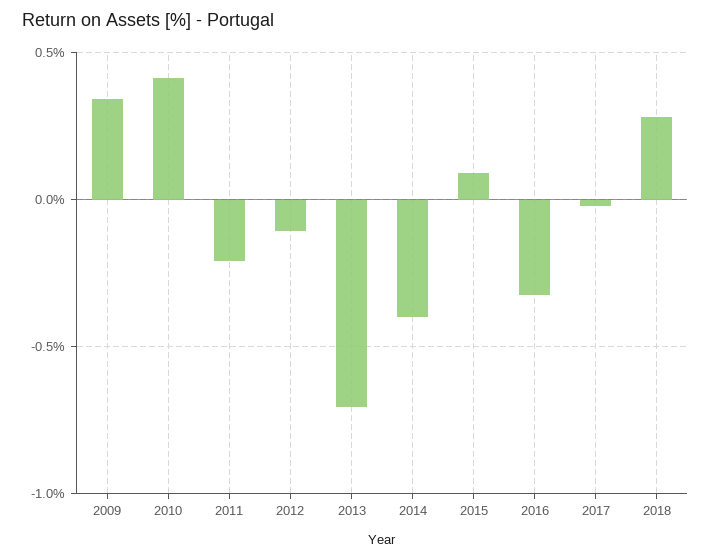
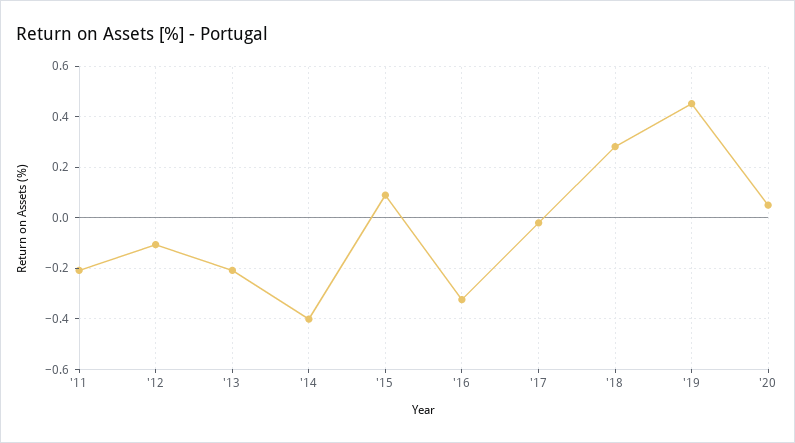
2009: 0.35 -> none
2010: 0.4 -> none
2013: -0.7 -> -0.2
'19: none -> 0.45
'20: none -> 0.05

